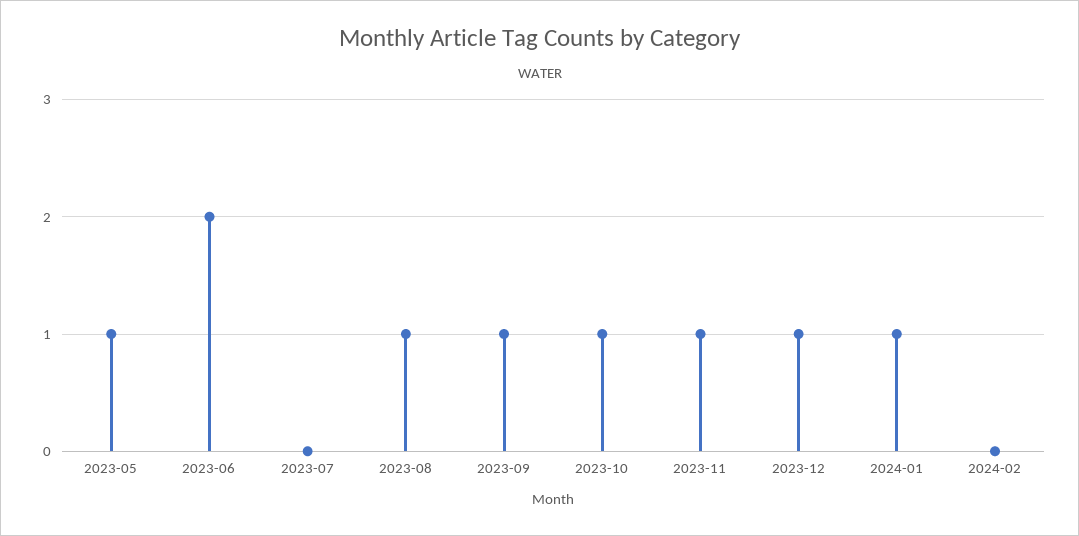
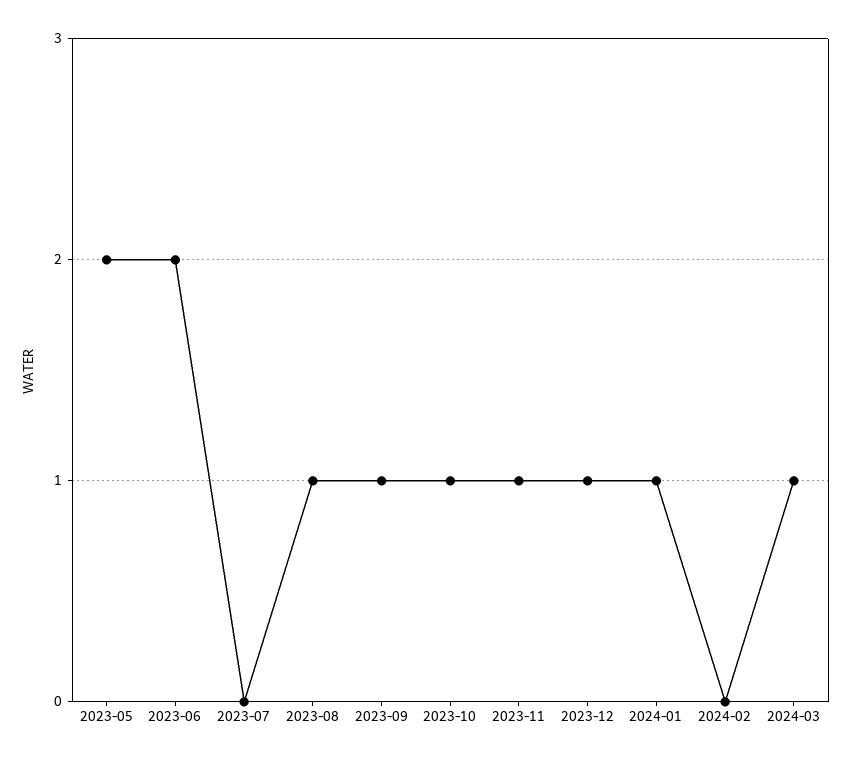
2023-05: 1 -> 2
2024-03: none -> 1

